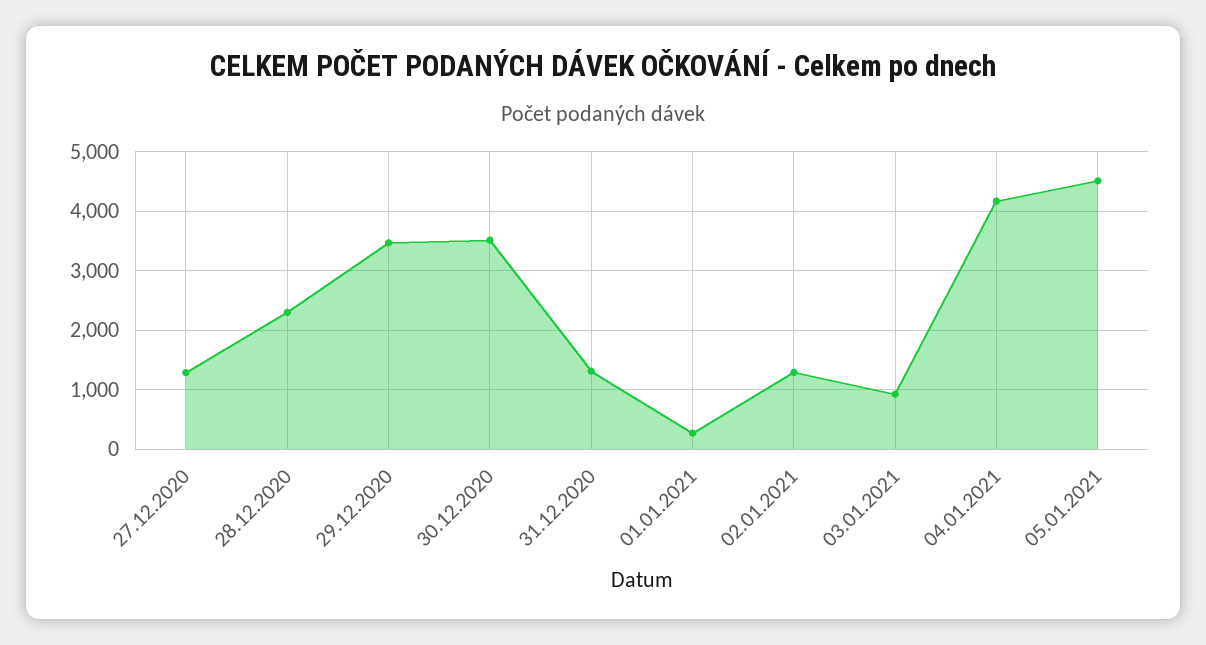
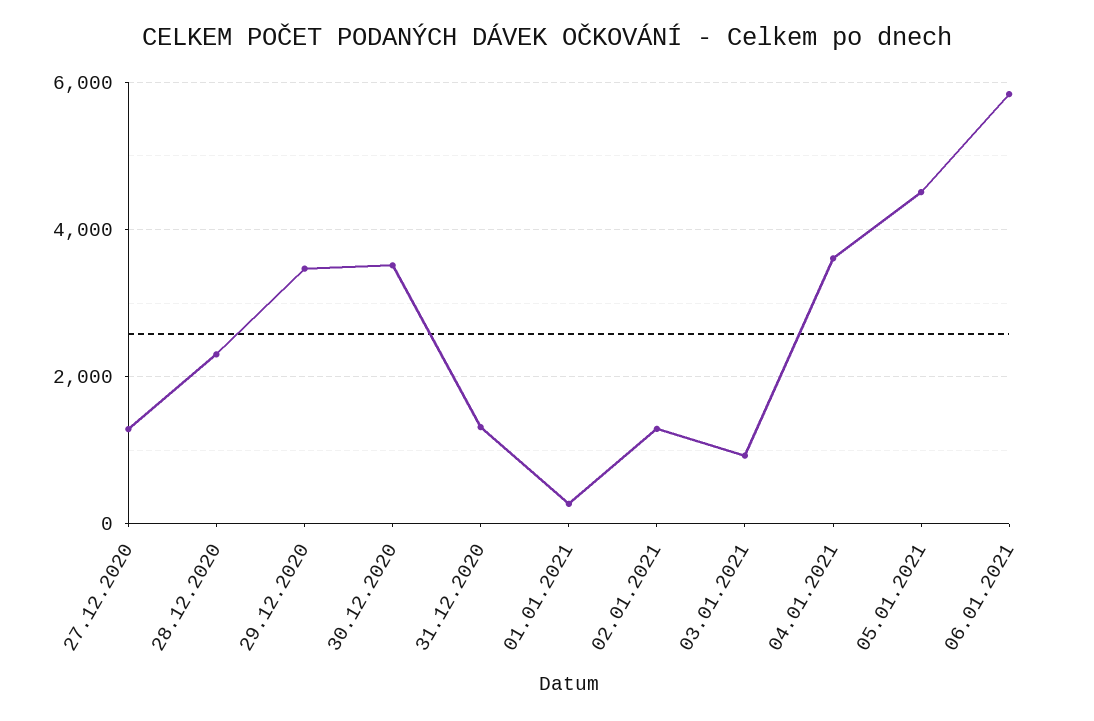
04.01.2021: 4200 -> 3600
06.01.2021: none -> 5800

